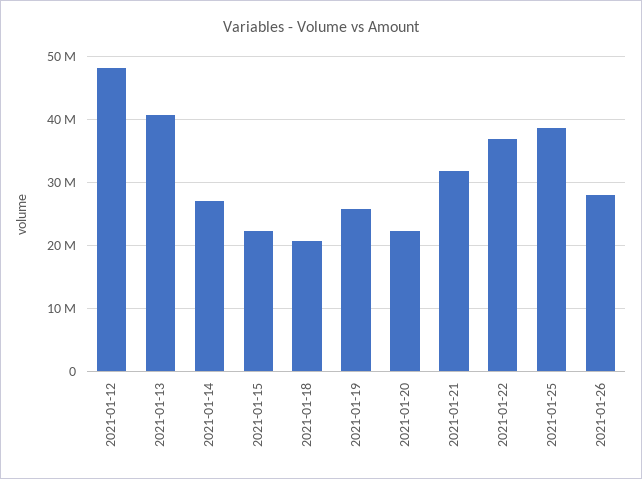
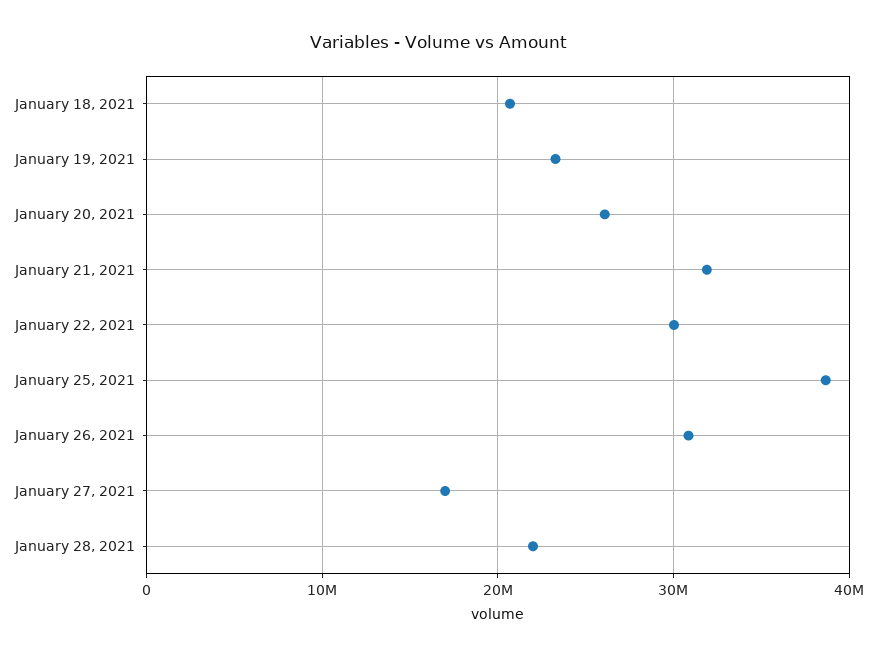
2021-01-12: 48000000 -> none
2021-01-13: 41000000 -> none
2021-01-14: 27000000 -> none
2021-01-15: 22000000 -> none
2021-01-19: 26000000 -> 23000000
2021-01-20: 22000000 -> 26000000
2021-01-22: 37000000 -> 30000000
2021-01-26: 28000000 -> 31000000
January 27, 2021: none -> 17000000
January 28, 2021: none -> 22000000

